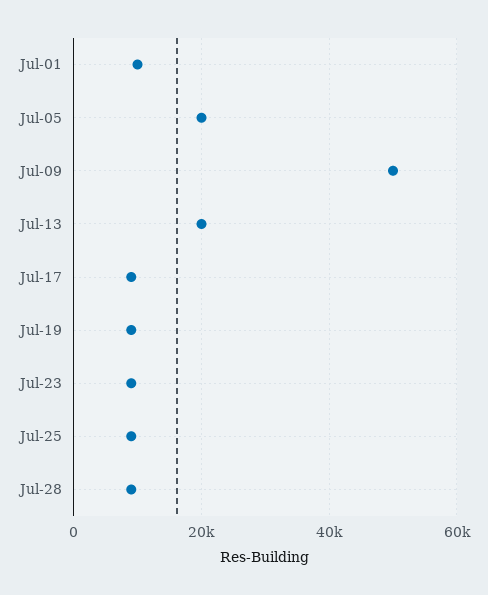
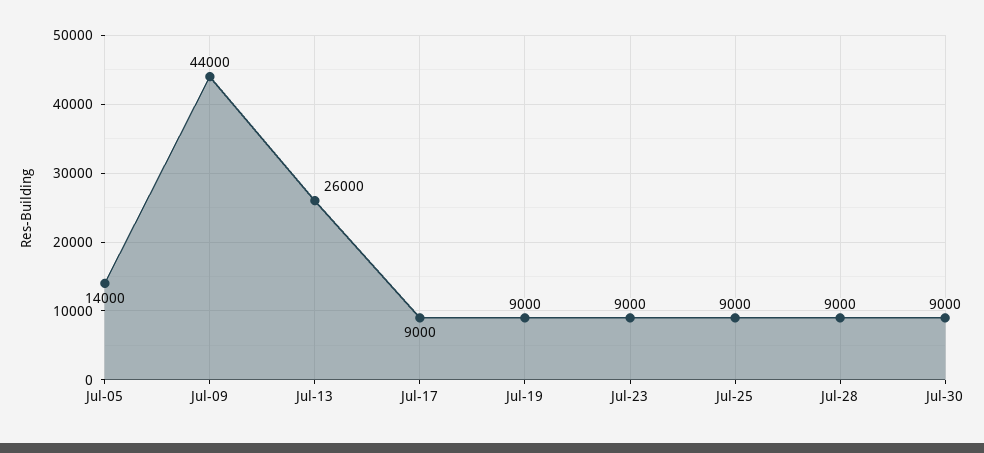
Jul-01: 10000 -> none
Jul-05: 20000 -> 14000
Jul-09: 50000 -> 44000
Jul-13: 20000 -> 26000
Jul-30: none -> 9000

